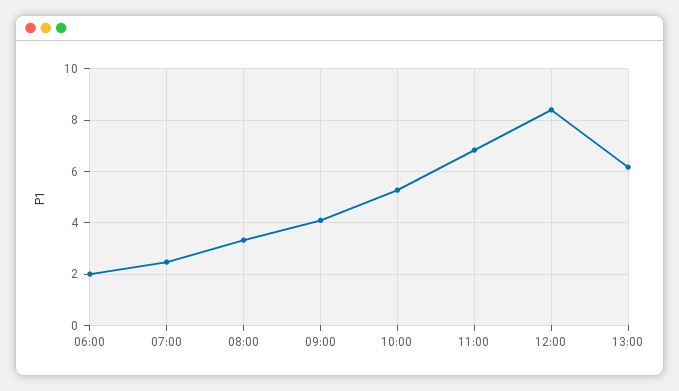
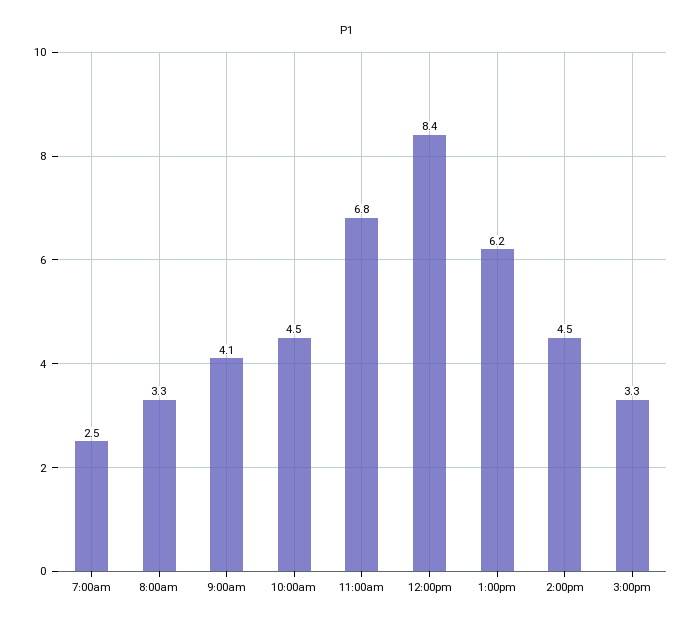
06:00: 2 -> none
10:00: 5.25 -> 4.5
2:00pm: none -> 4.5
3:00pm: none -> 3.3

